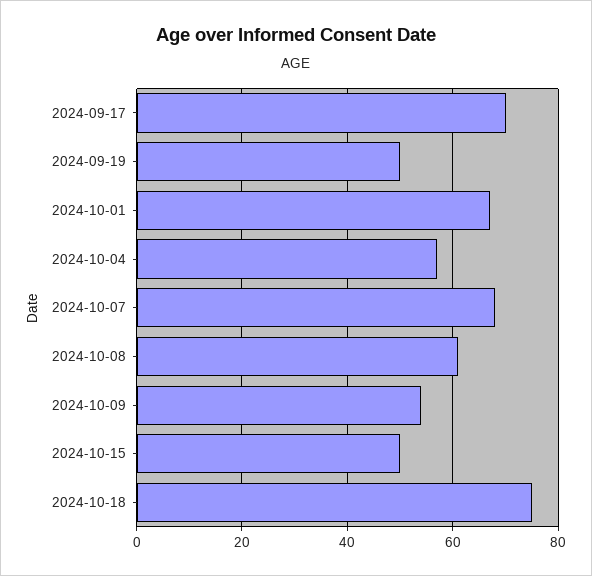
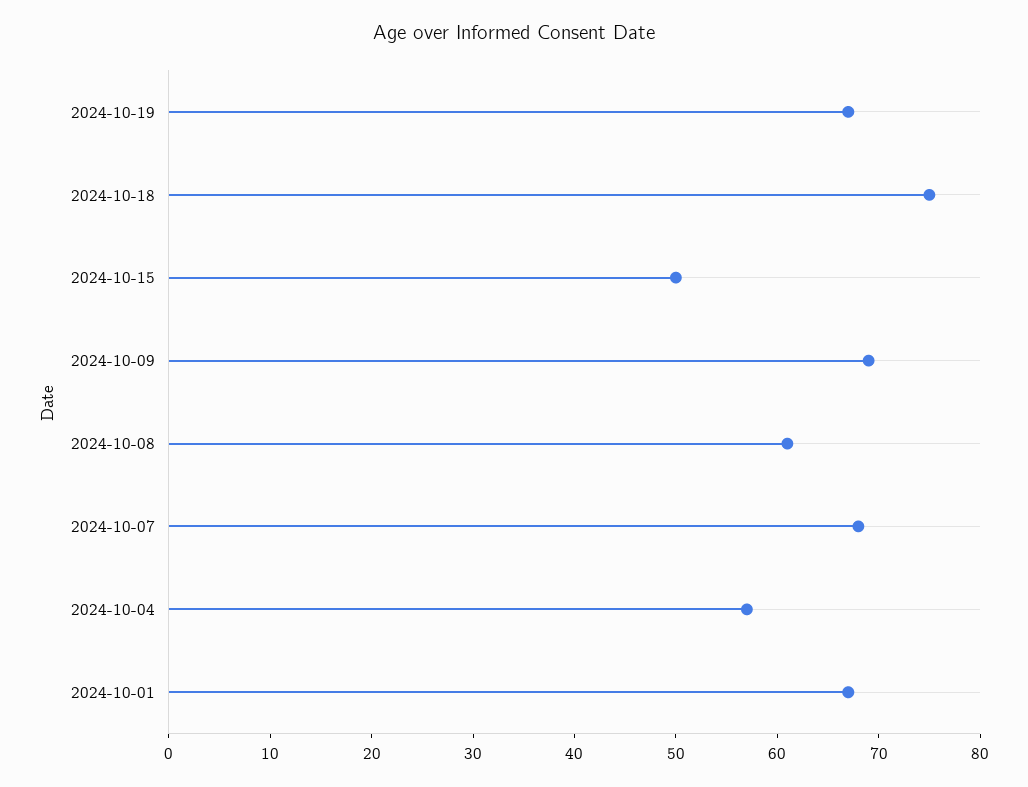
2024-09-17: 70 -> none
2024-09-19: 50 -> none
2024-10-09: 55 -> 69
2024-10-19: none -> 67

